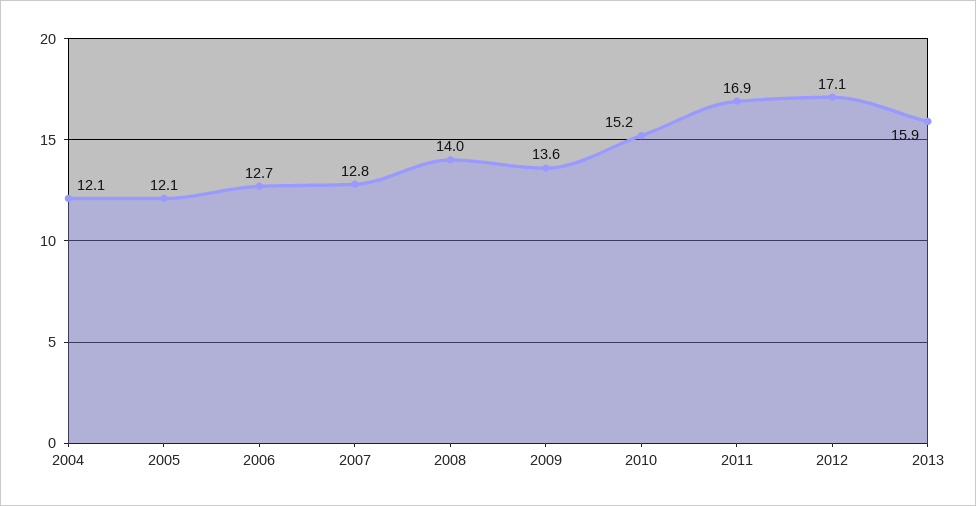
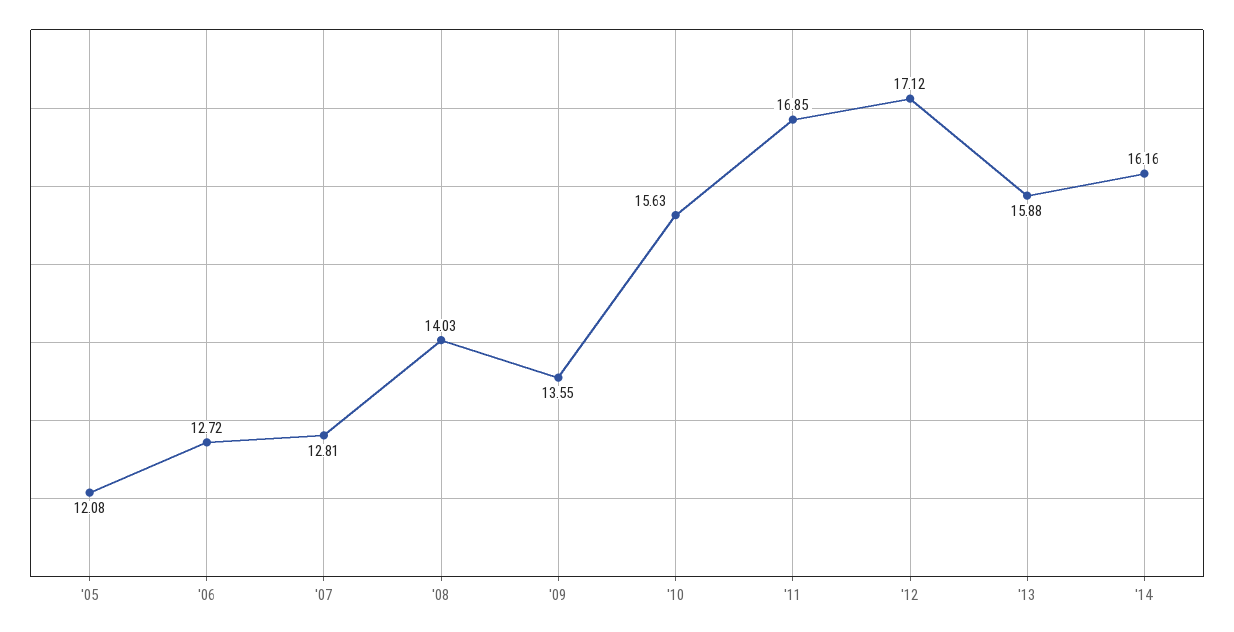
2004: 12.1 -> none
2010: 15.2 -> 15.63
'14: none -> 16.16

